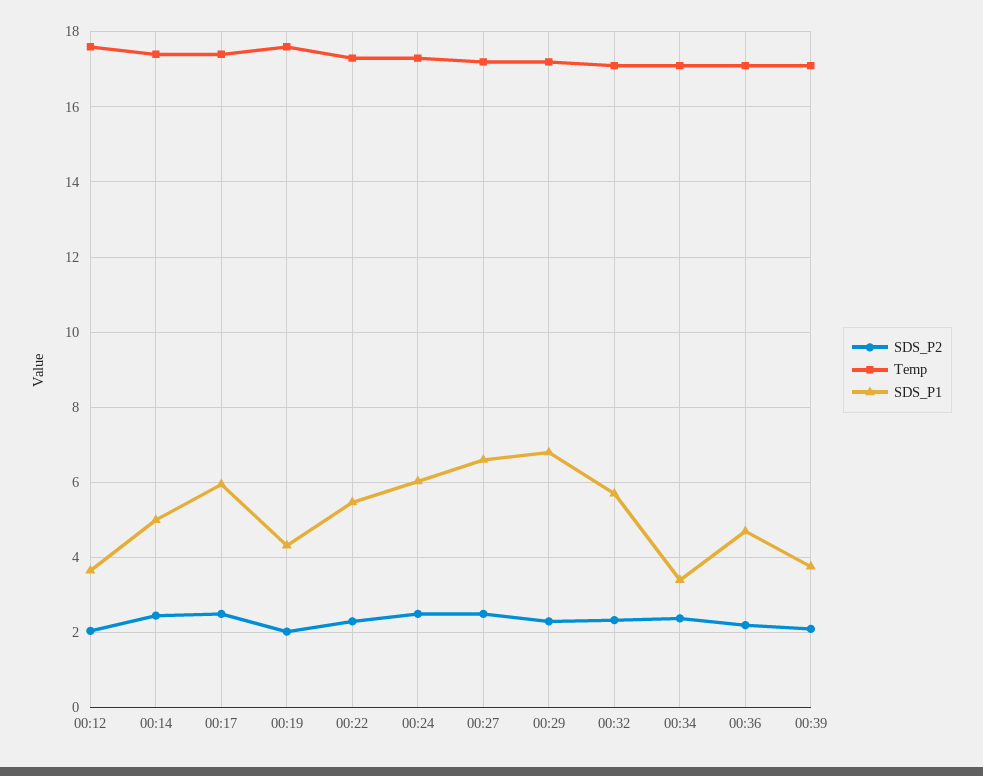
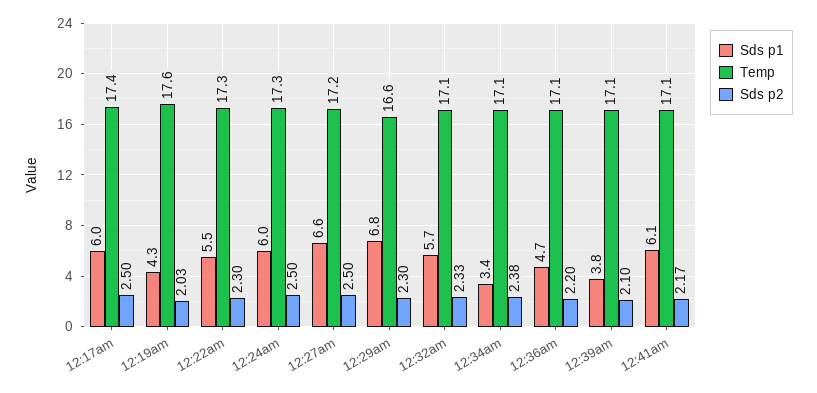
SDS_P2, 00:12: 2 -> none
Temp, 00:12: 17.6 -> none
SDS_P1, 00:12: 3.6 -> none
SDS_P2, 00:14: 2.4 -> none
Temp, 00:14: 17.4 -> none
SDS_P1, 00:14: 5 -> none
Temp, 00:29: 17.2 -> 16.6
SDS_P1, 12:41am: none -> 6.1
Temp, 12:41am: none -> 17.1
SDS_P2, 12:41am: none -> 2.17

